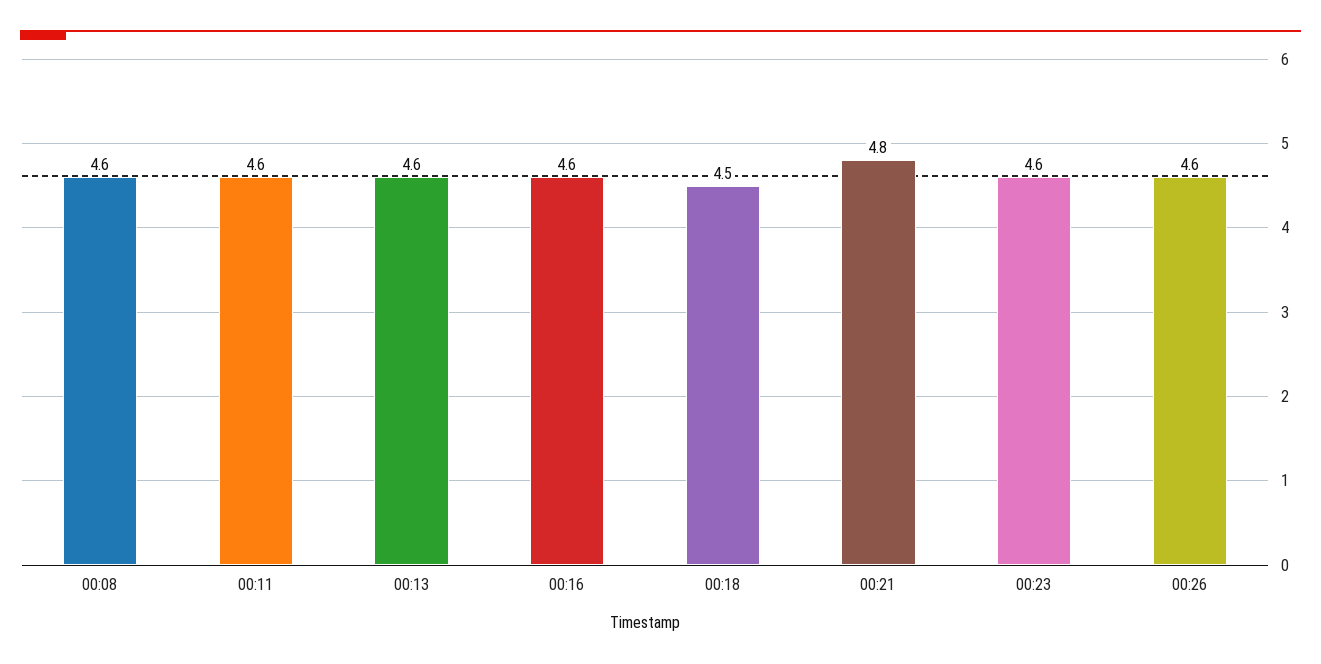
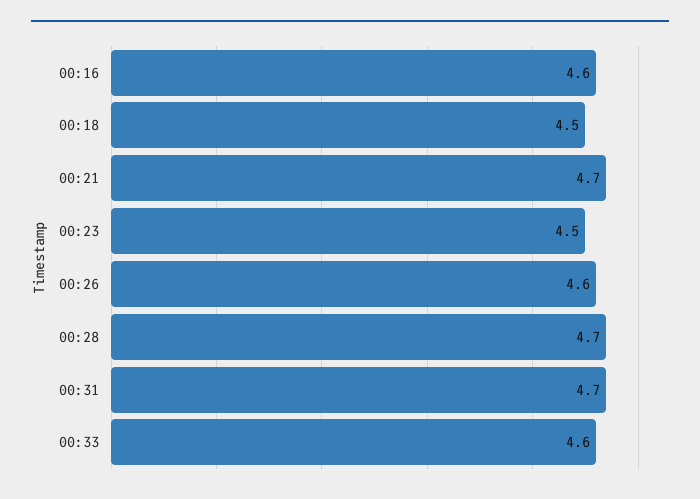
00:08: 4.6 -> none
00:11: 4.6 -> none
00:13: 4.6 -> none
00:21: 4.8 -> 4.7
00:23: 4.6 -> 4.5
00:28: none -> 4.7
00:31: none -> 4.7
00:33: none -> 4.6

